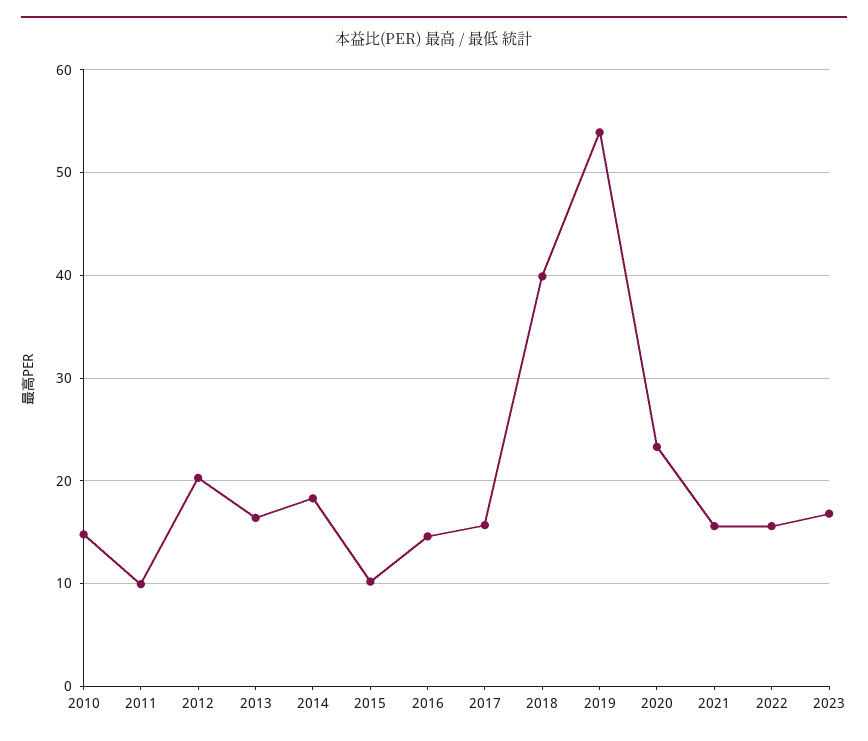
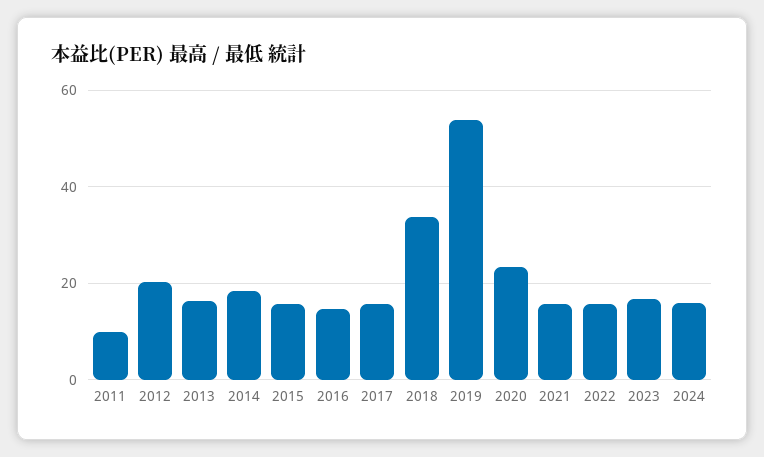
2010: 15 -> none
2015: 10 -> 16
2018: 40 -> 34
2024: none -> 16

